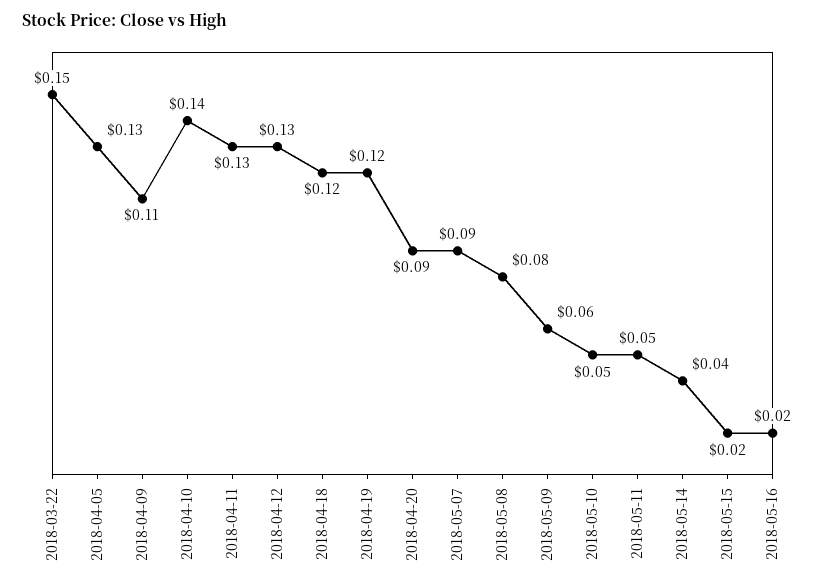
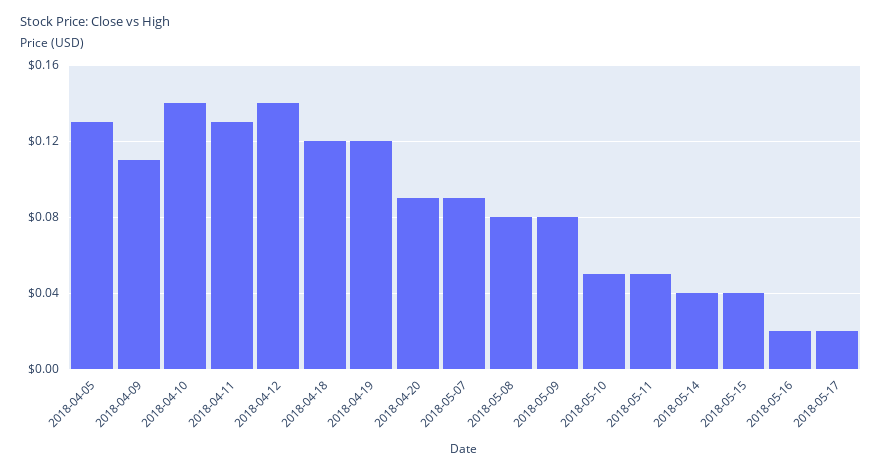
2018-03-22: 0.15 -> none
2018-04-12: 0.13 -> 0.14
2018-05-09: 0.06 -> 0.08
2018-05-15: 0.02 -> 0.04
2018-05-17: none -> 0.02

